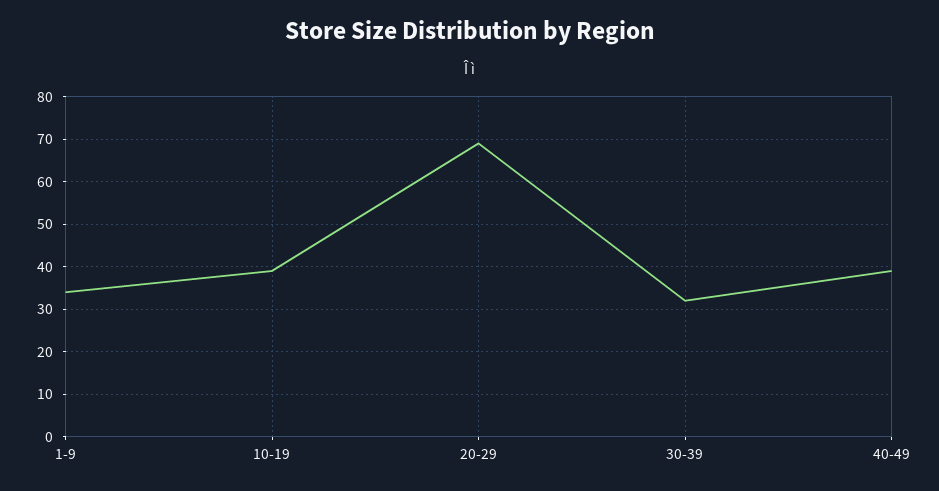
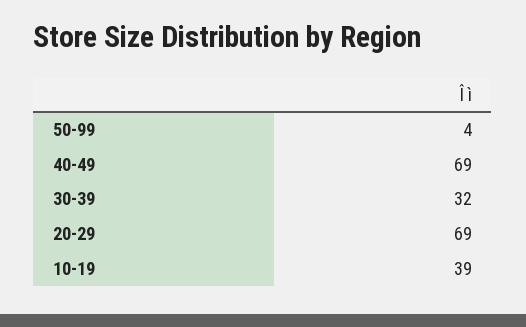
1-9: 35 -> none
40-49: 40 -> 69
50-99: none -> 4

